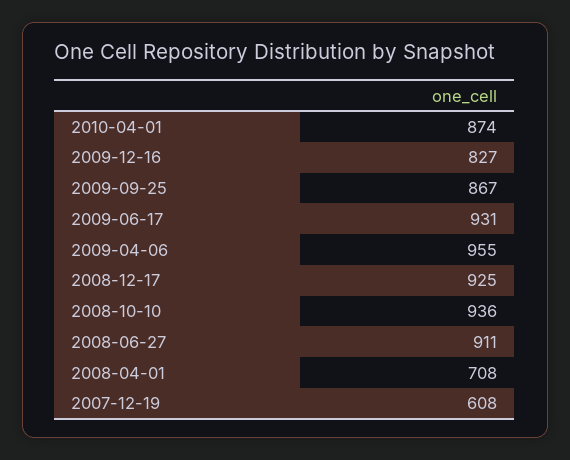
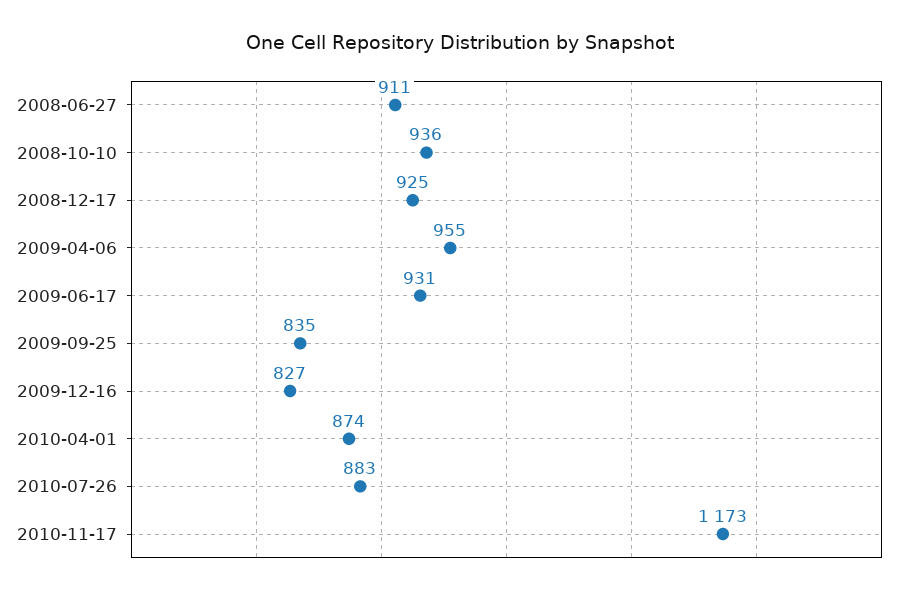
2009-09-25: 867 -> 835
2008-04-01: 708 -> none
2007-12-19: 608 -> none
2010-07-26: none -> 883
2010-11-17: none -> 1173

